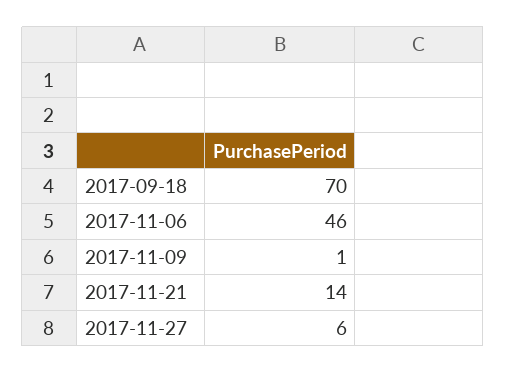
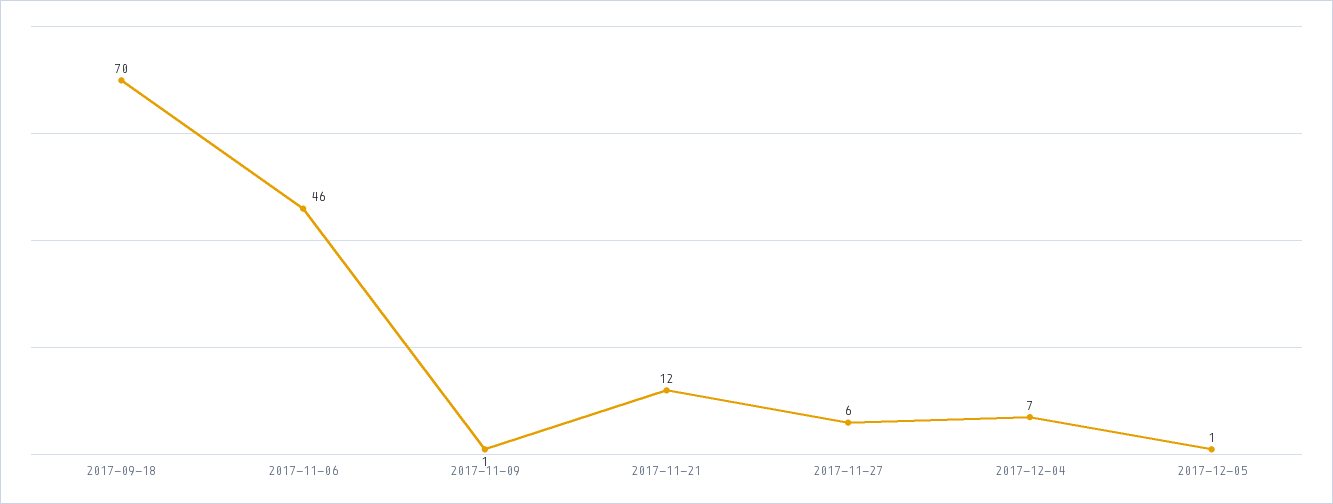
2017-11-21: 14 -> 12
2017-12-04: none -> 7
2017-12-05: none -> 1

